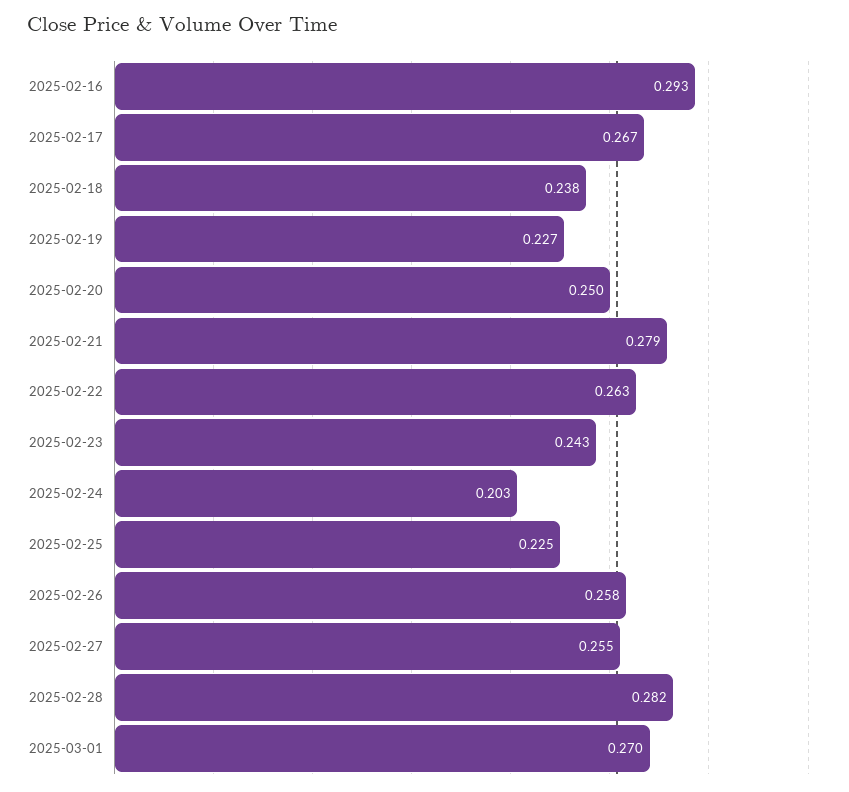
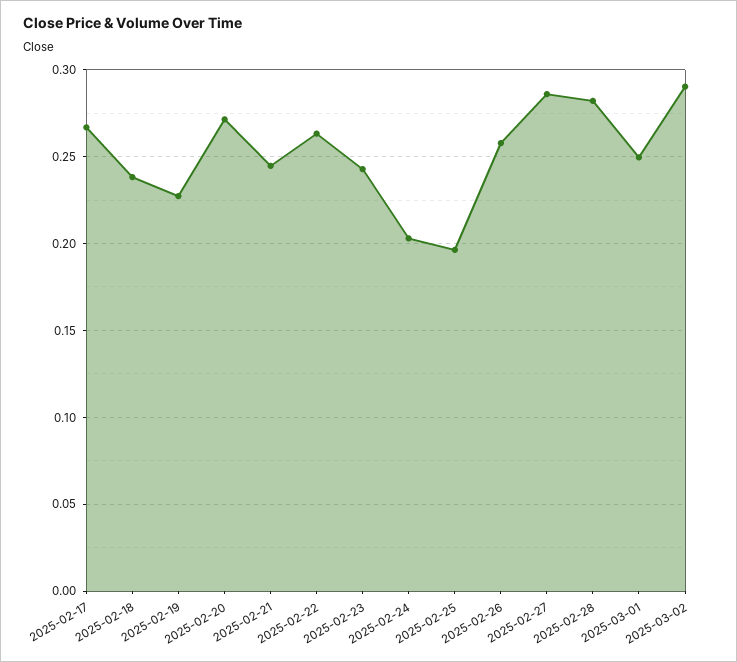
2025-02-16: 0.293 -> none
2025-02-20: 0.25 -> 0.27
2025-02-21: 0.279 -> 0.245
2025-02-25: 0.225 -> 0.195
2025-02-27: 0.255 -> 0.285
2025-03-01: 0.27 -> 0.25
2025-03-02: none -> 0.29

